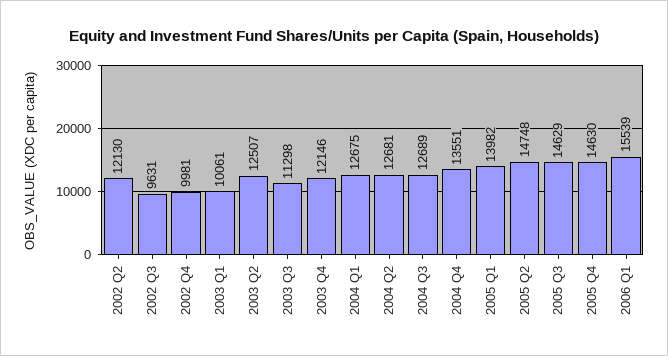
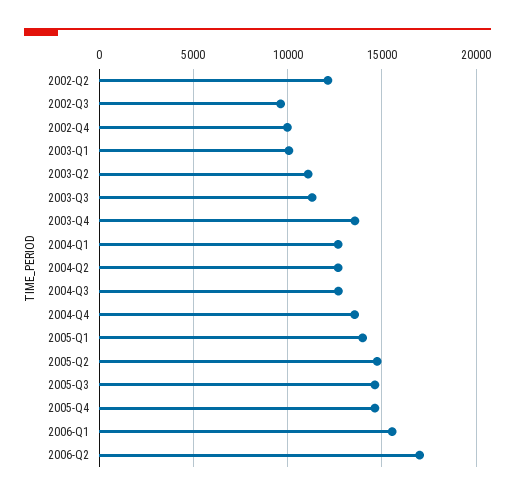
2003 Q2: 12507 -> 11000
2003 Q4: 12146 -> 13500
2006-Q2: none -> 17000

